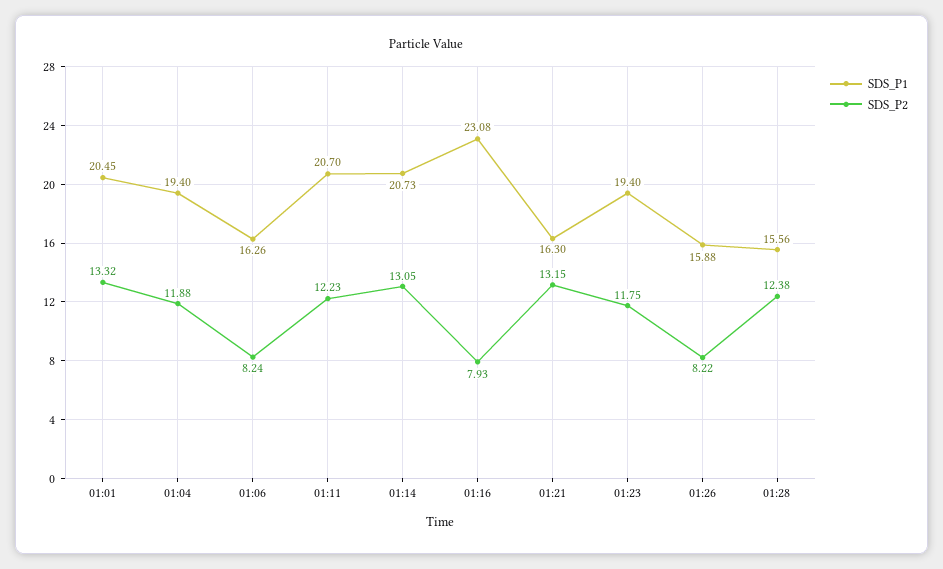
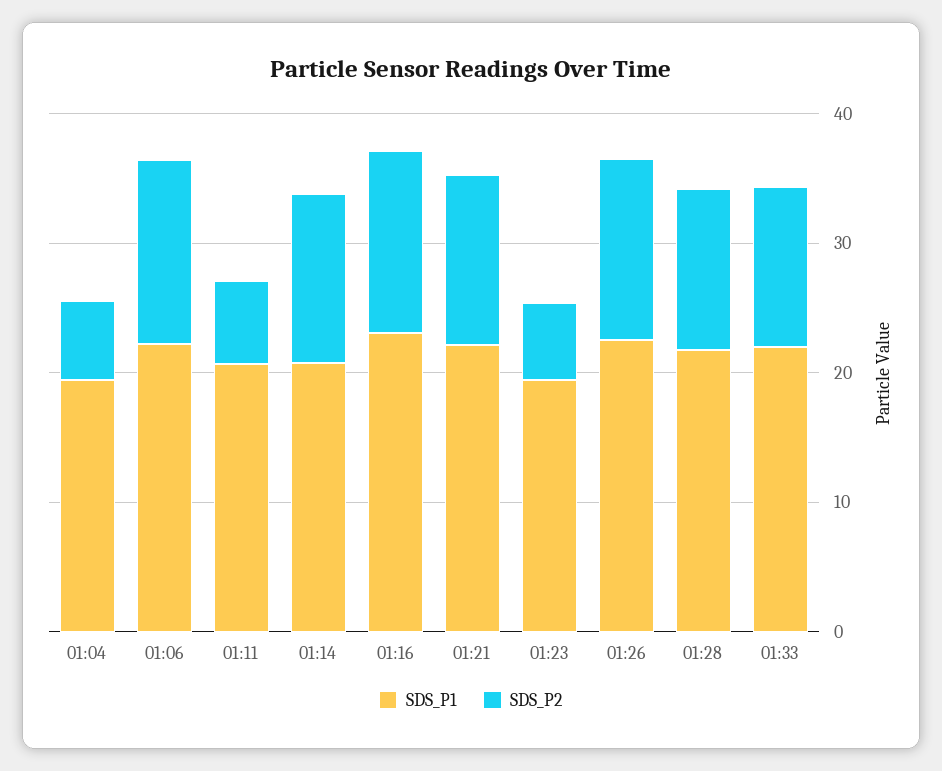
SDS_P1, 01:01: 20.45 -> none
SDS_P2, 01:01: 13.32 -> none
SDS_P2, 01:04: 11.88 -> 6
SDS_P1, 01:06: 16.26 -> 22
SDS_P2, 01:06: 8.24 -> 14
SDS_P2, 01:11: 12.23 -> 6
SDS_P2, 01:16: 7.93 -> 14
SDS_P1, 01:21: 16.3 -> 22
SDS_P2, 01:23: 11.75 -> 6
SDS_P1, 01:26: 15.88 -> 22
SDS_P2, 01:26: 8.22 -> 14
SDS_P1, 01:28: 15.56 -> 22
SDS_P1, 01:33: none -> 22
SDS_P2, 01:33: none -> 12

